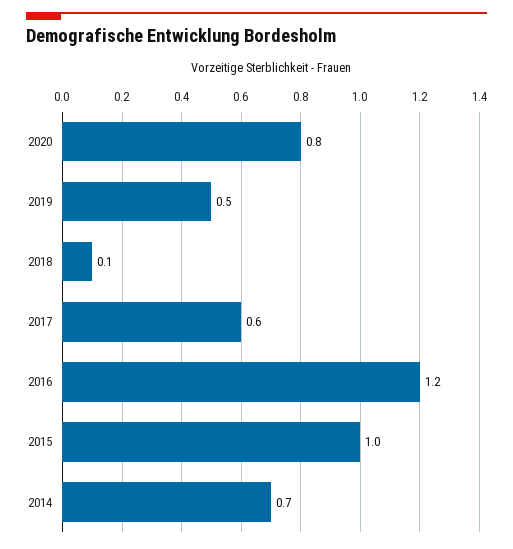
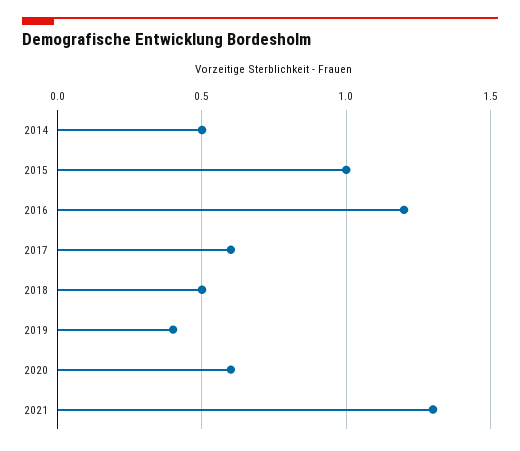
2020: 0.8 -> 0.6
2019: 0.5 -> 0.4
2018: 0.1 -> 0.5
2014: 0.7 -> 0.5
2021: none -> 1.3

